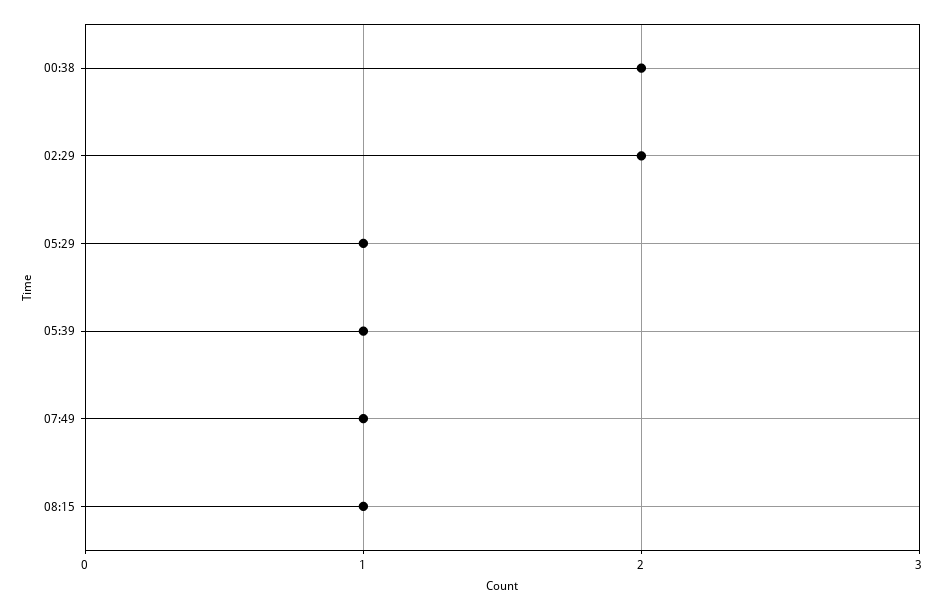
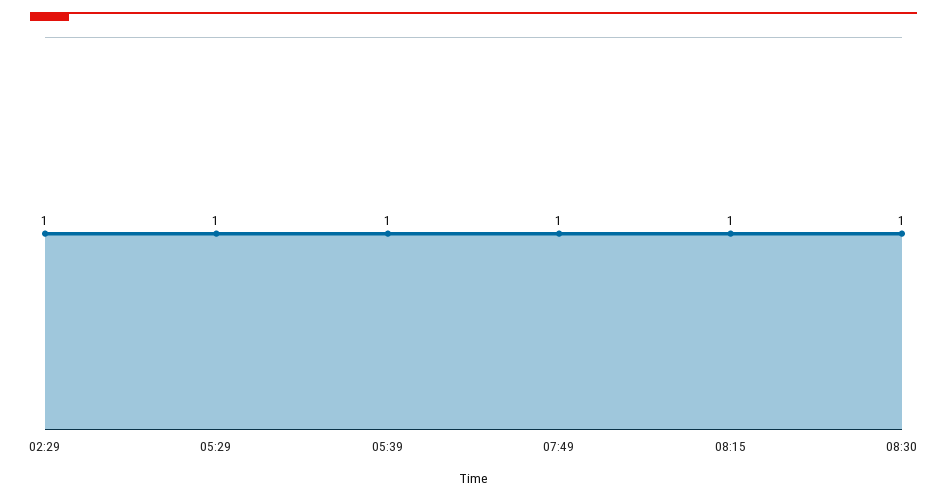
00:38: 2 -> none
02:29: 2 -> 1
08:30: none -> 1

